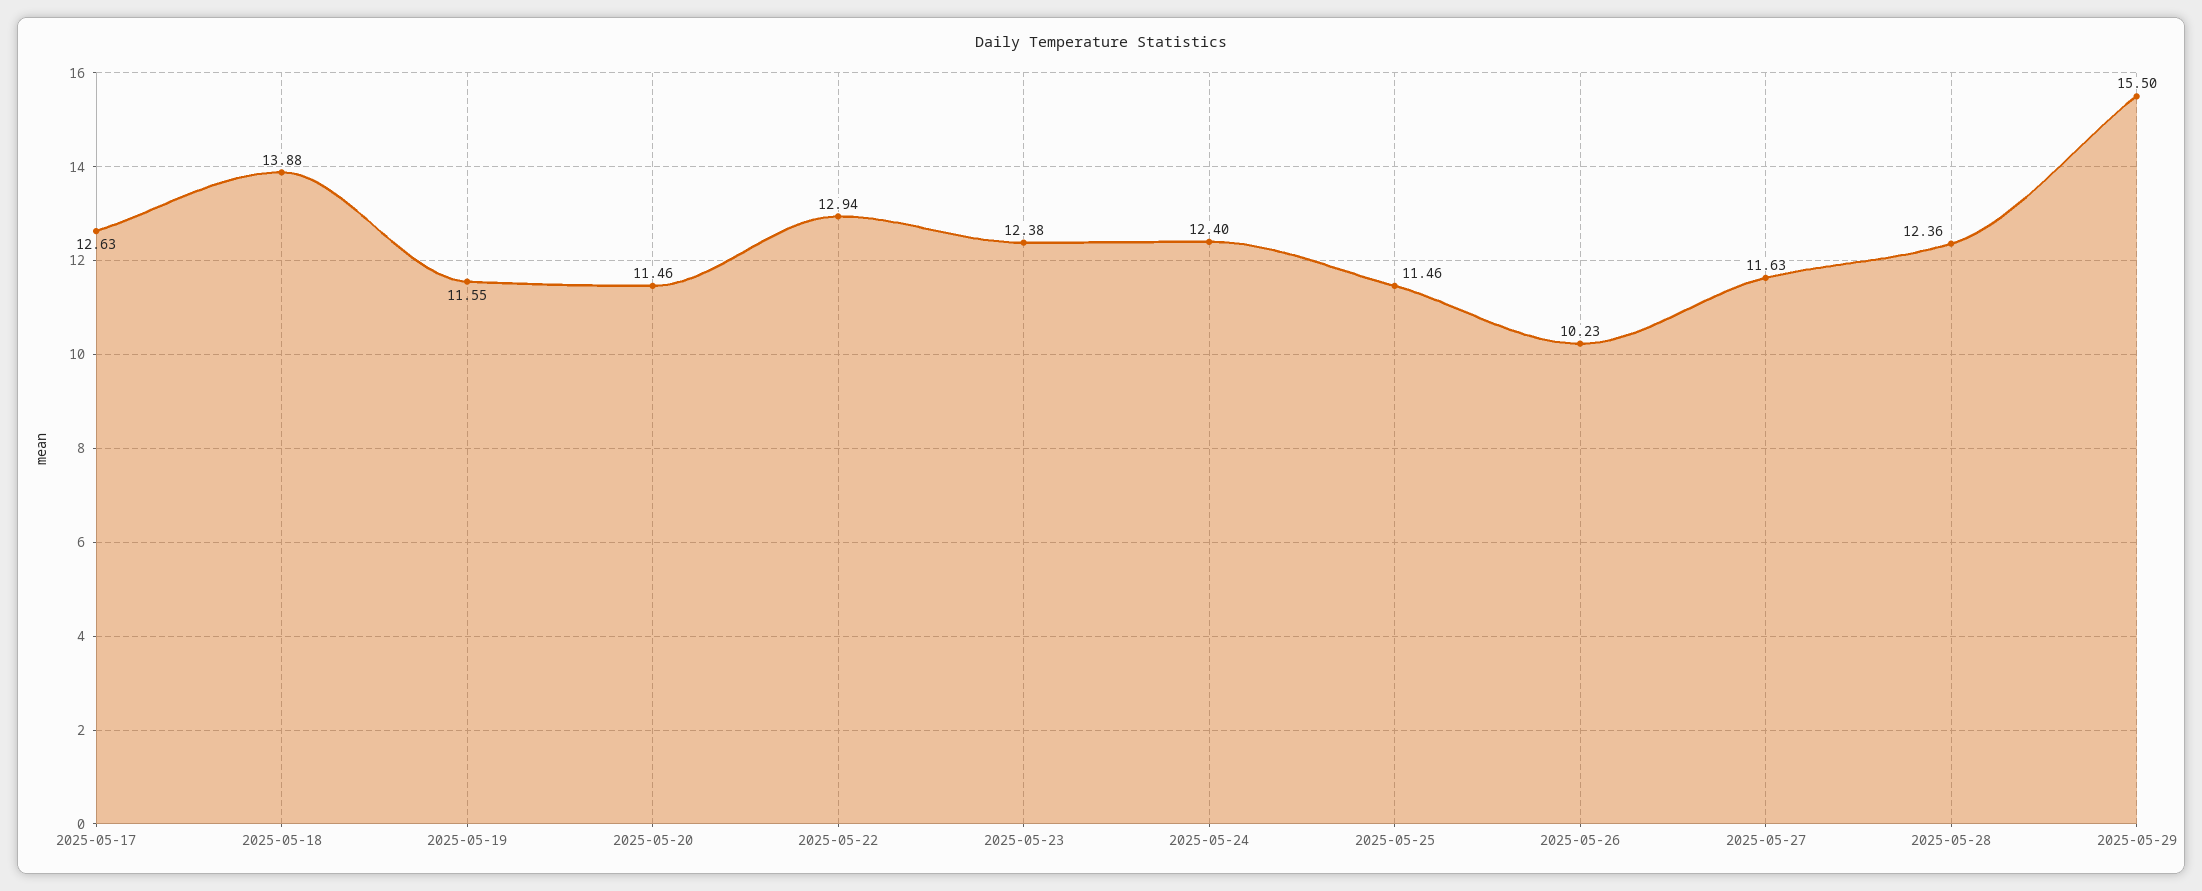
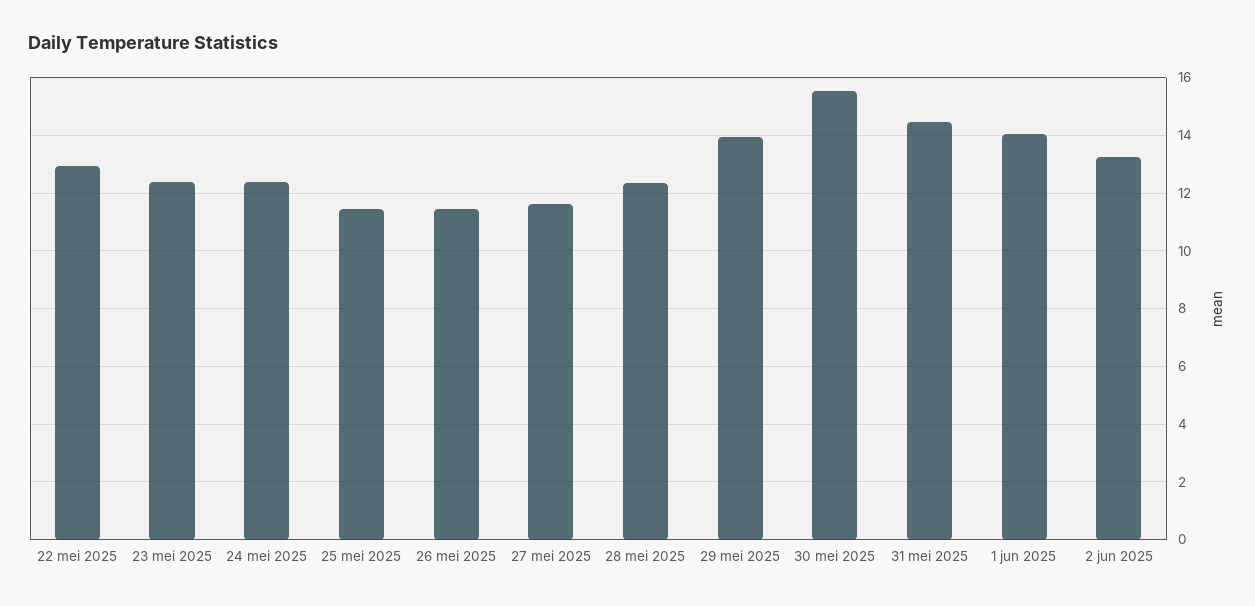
2025-05-17: 12.63 -> none
2025-05-18: 13.88 -> none
2025-05-19: 11.55 -> none
2025-05-20: 11.46 -> none
2025-05-26: 10.23 -> 11.5
2025-05-29: 15.5 -> 14
30 mei 2025: none -> 15.5
31 mei 2025: none -> 14.5
1 jun 2025: none -> 14
2 jun 2025: none -> 13.25

